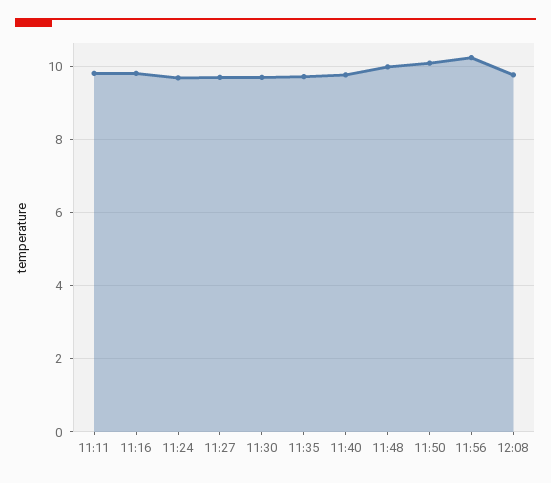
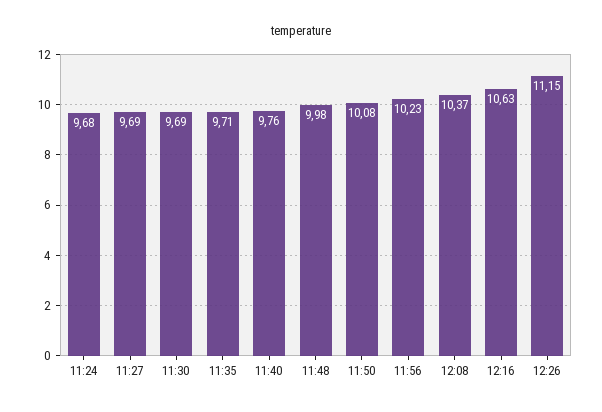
11:11: 9.8 -> none
11:16: 9.8 -> none
12:08: 9.8 -> 10.37
12:16: none -> 10.63
12:26: none -> 11.15

